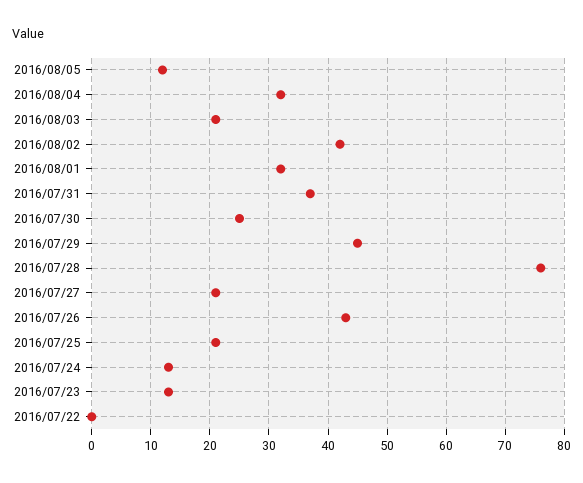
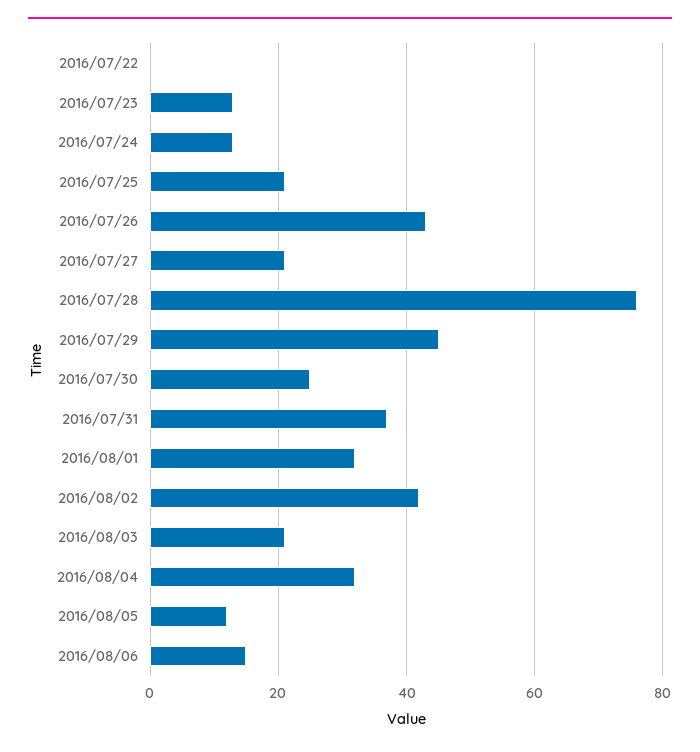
2016/08/06: none -> 15

